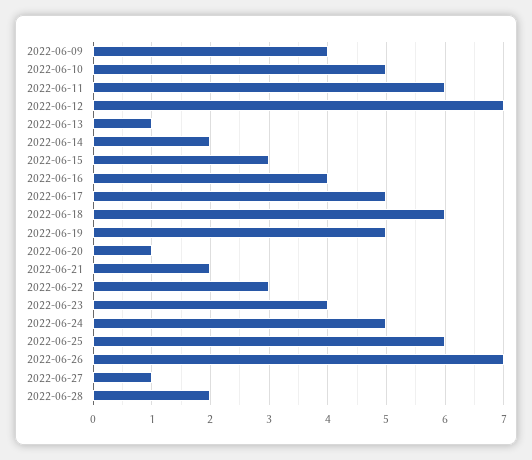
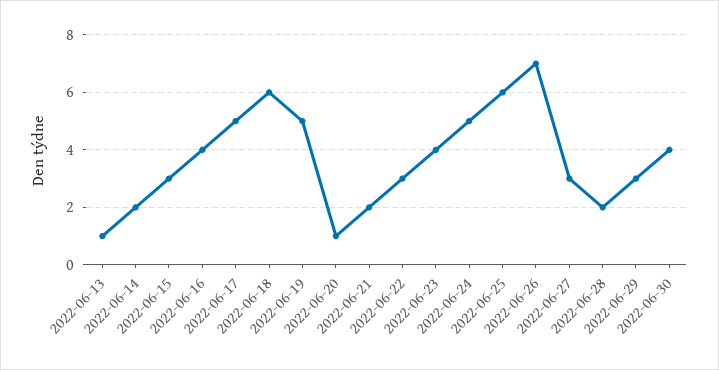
2022-06-09: 4 -> none
2022-06-10: 5 -> none
2022-06-11: 6 -> none
2022-06-12: 7 -> none
2022-06-27: 1 -> 3
2022-06-29: none -> 3
2022-06-30: none -> 4

